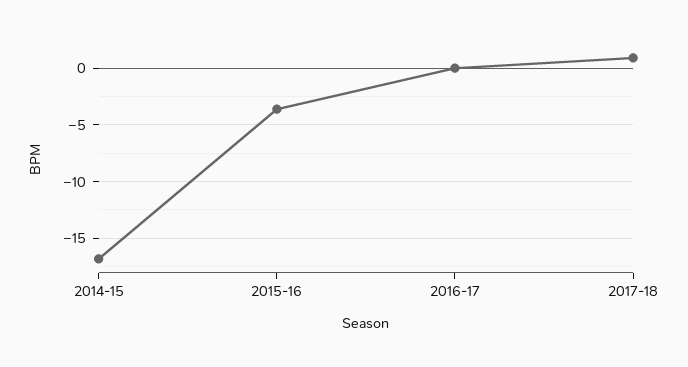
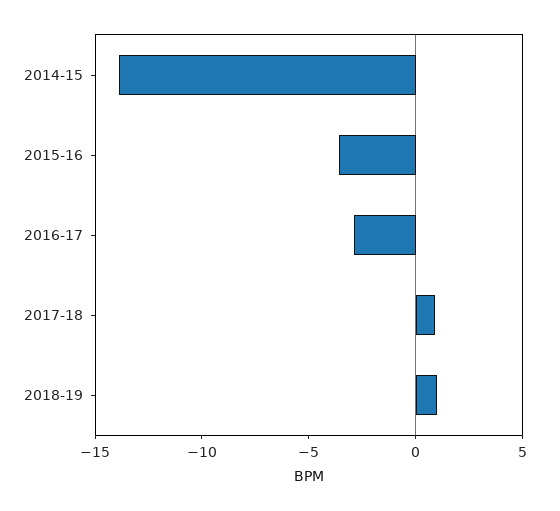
2014-15: -17 -> -14
2016-17: 0 -> -3
2018-19: none -> 1

